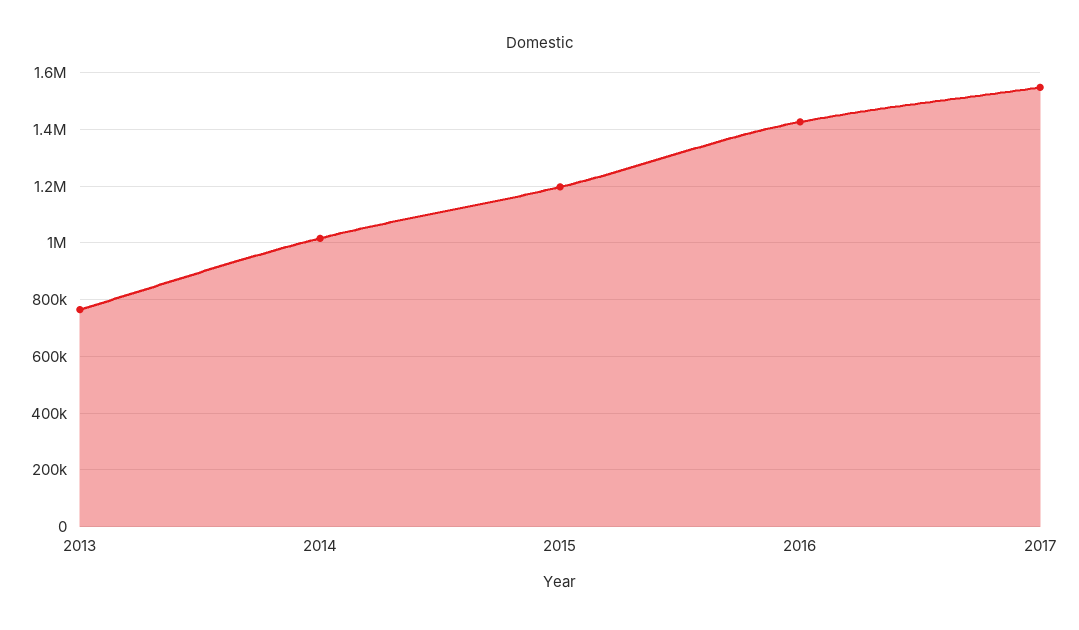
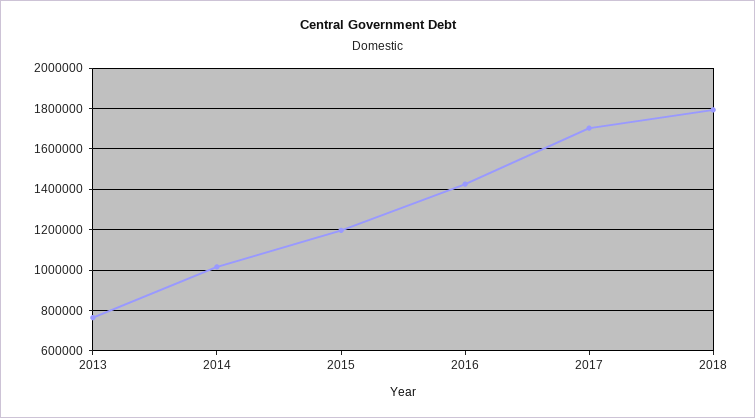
2017: 1550000 -> 1700000
2018: none -> 1800000

